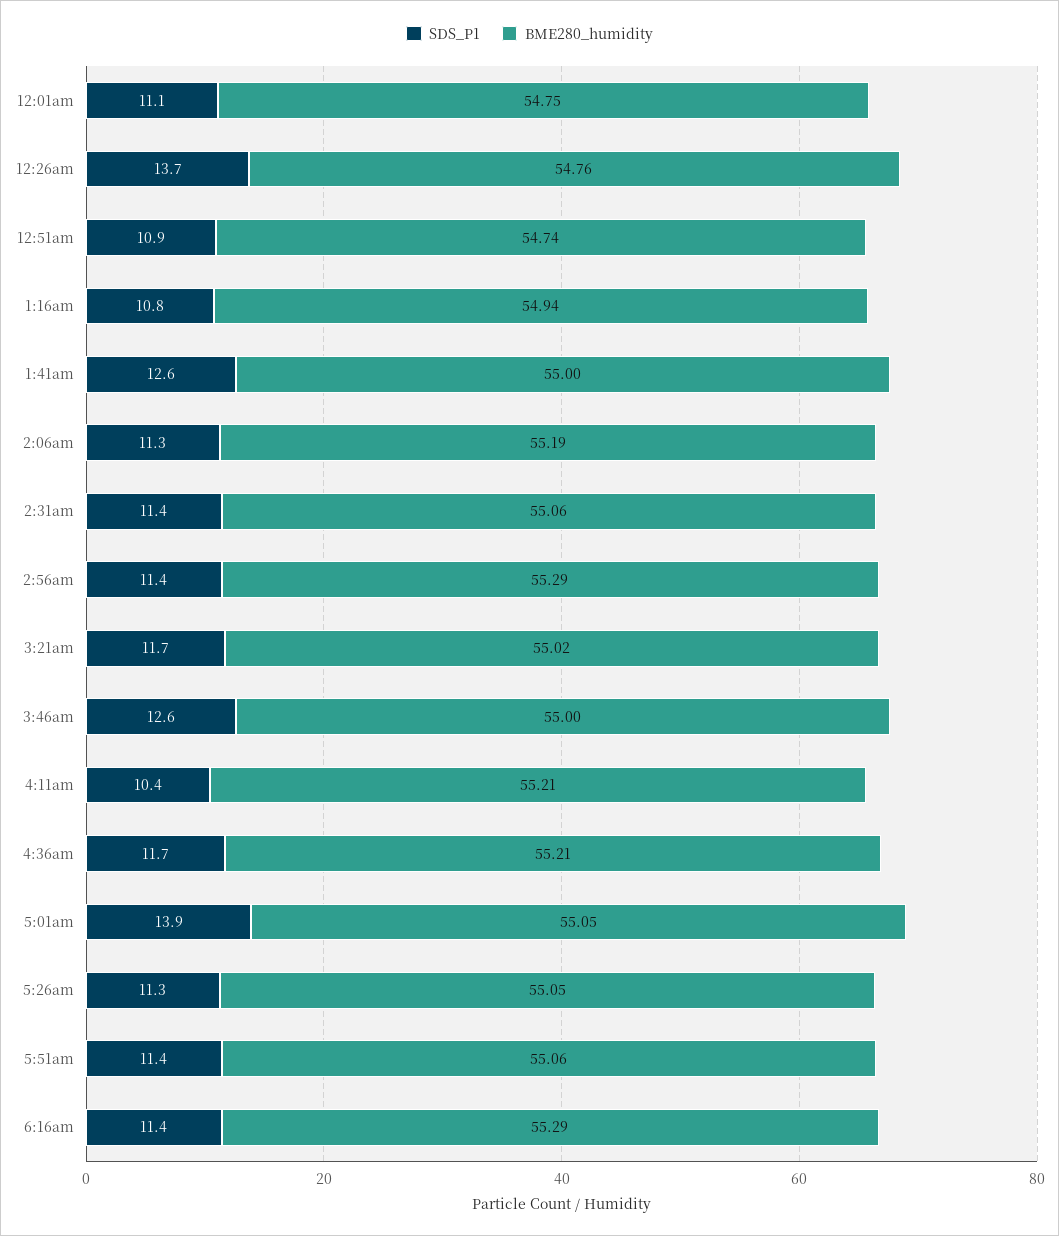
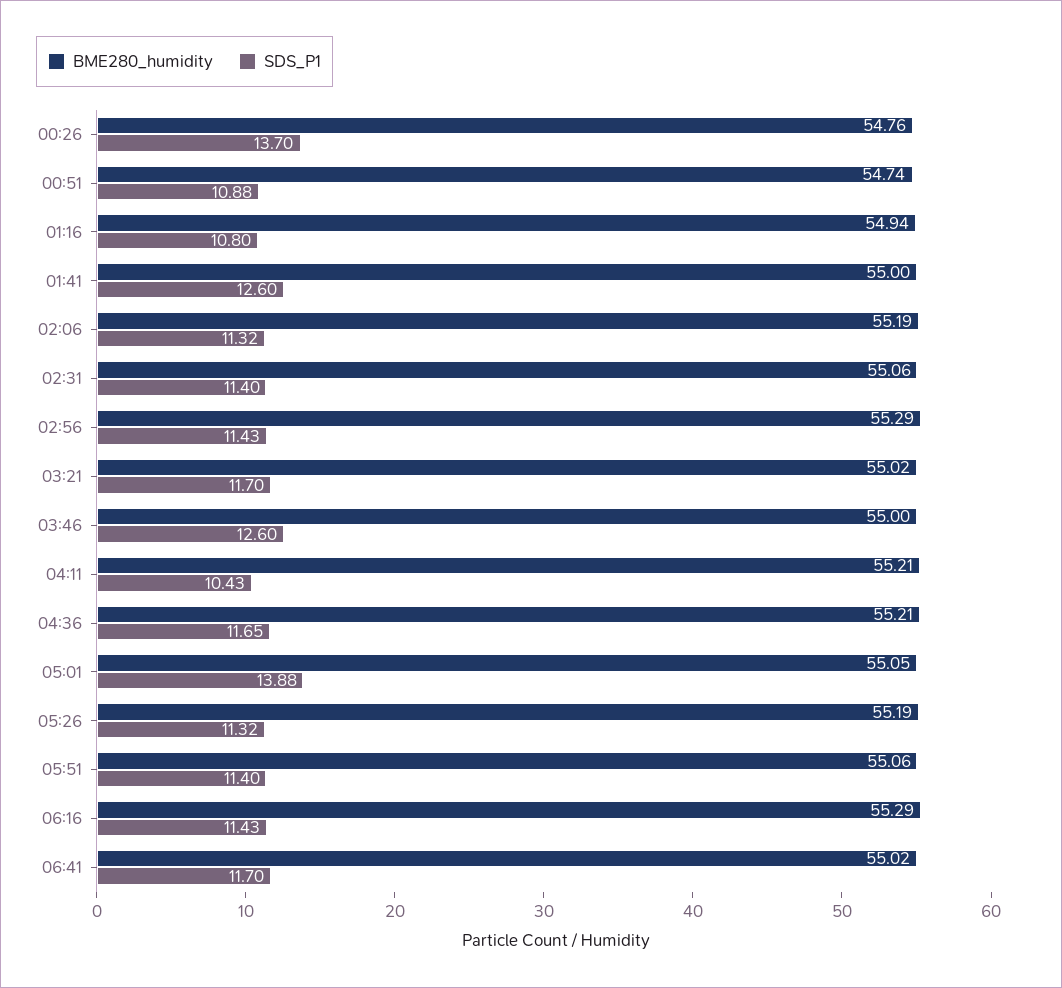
SDS_P1, 12:01am: 11.1 -> none
BME280_humidity, 12:01am: 54.75 -> none
BME280_humidity, 5:26am: 55.05 -> 55.19
BME280_humidity, 06:41: none -> 55.02
SDS_P1, 06:41: none -> 11.7

